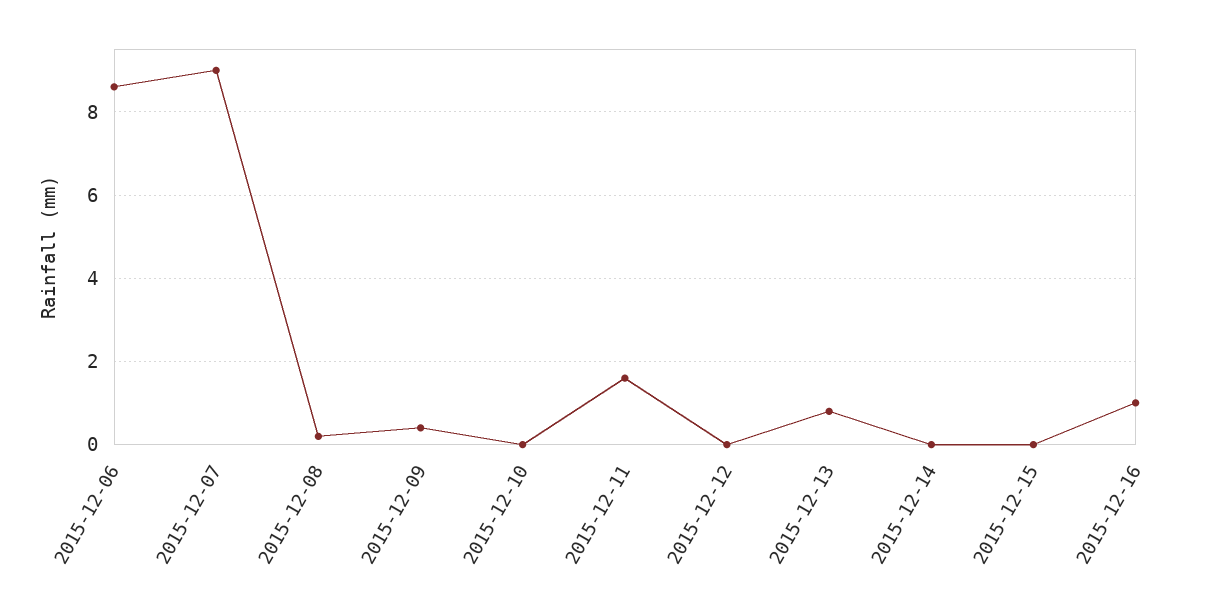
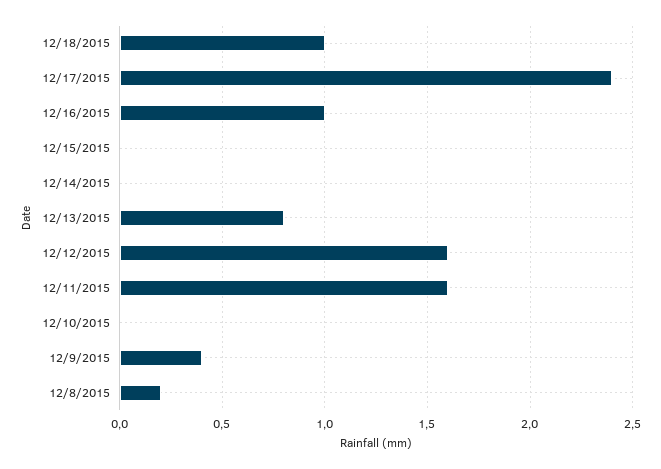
2015-12-06: 8.5 -> none
2015-12-07: 9 -> none
2015-12-12: 0 -> 1.6
12/18/2015: none -> 1
12/17/2015: none -> 2.4

